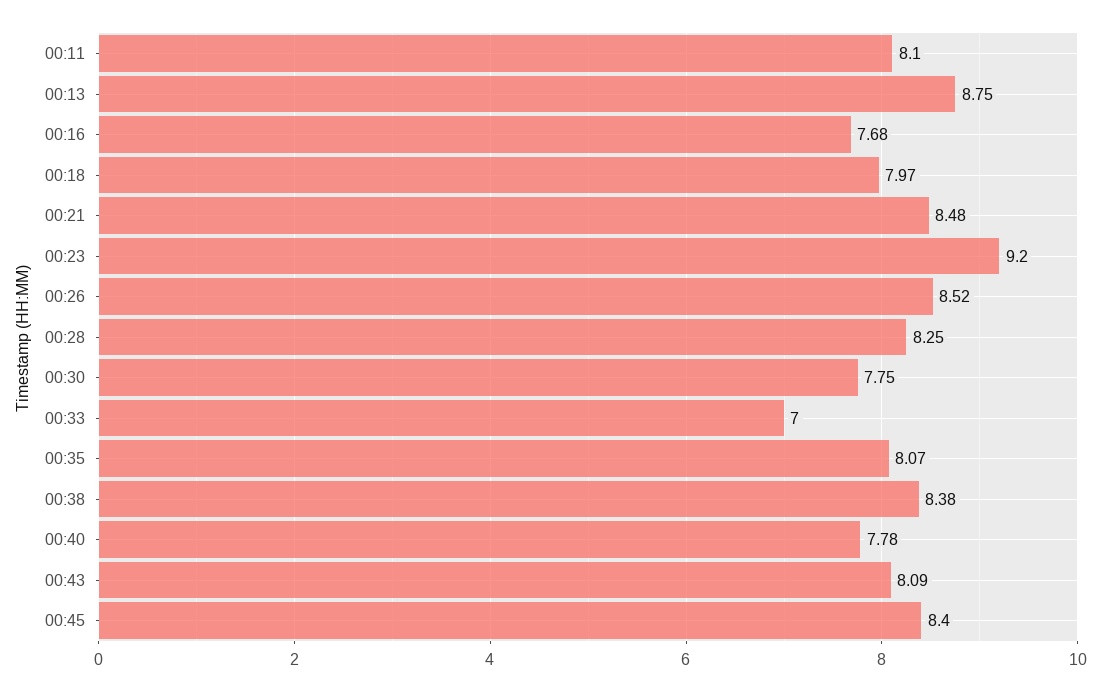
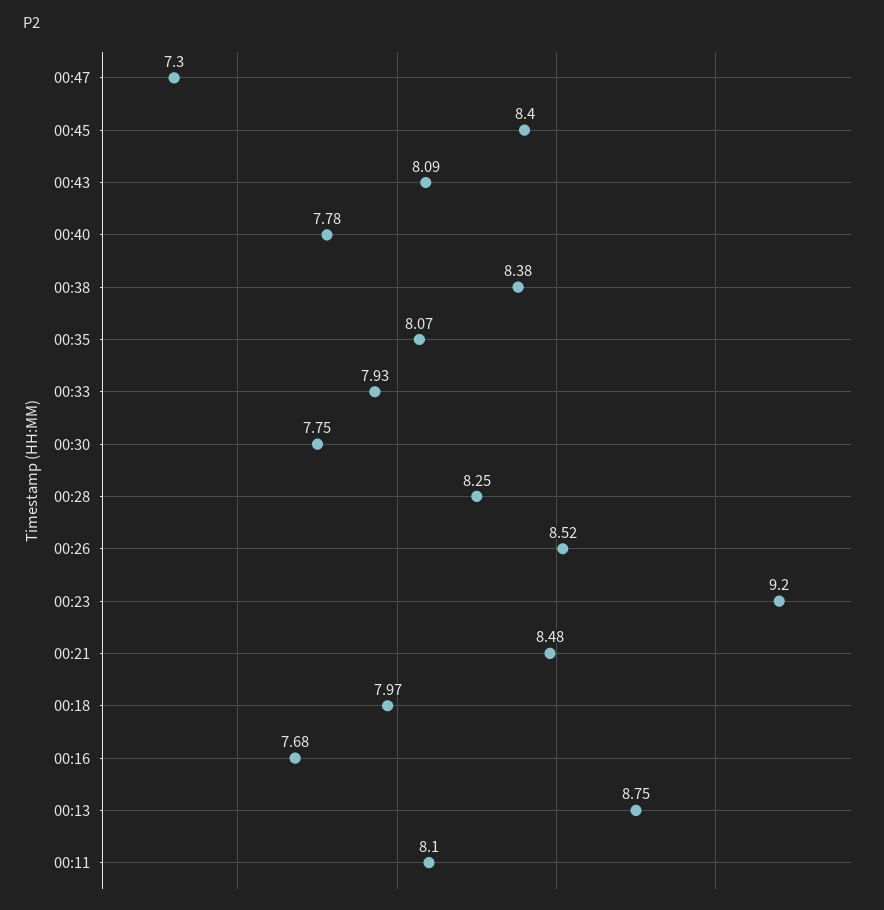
00:33: 7 -> 7.93
00:47: none -> 7.3

